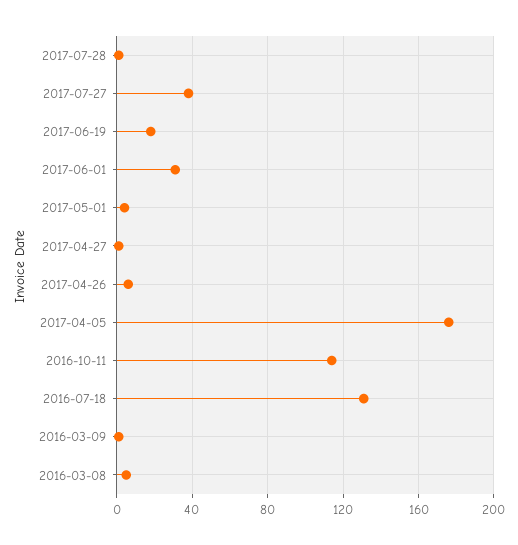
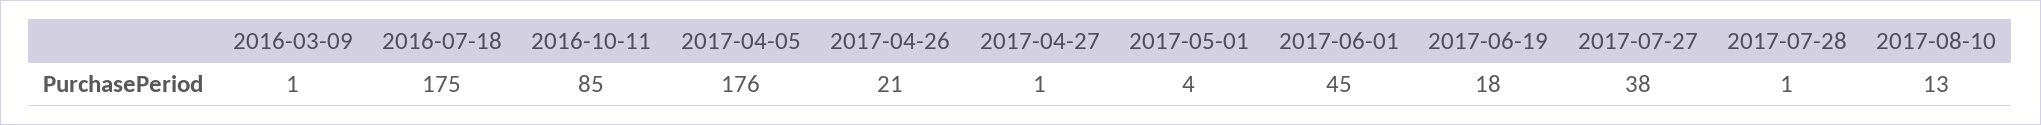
2017-06-01: 30 -> 45
2017-04-26: 5 -> 21
2016-10-11: 115 -> 85
2016-07-18: 130 -> 175
2016-03-08: 5 -> none
2017-08-10: none -> 13

